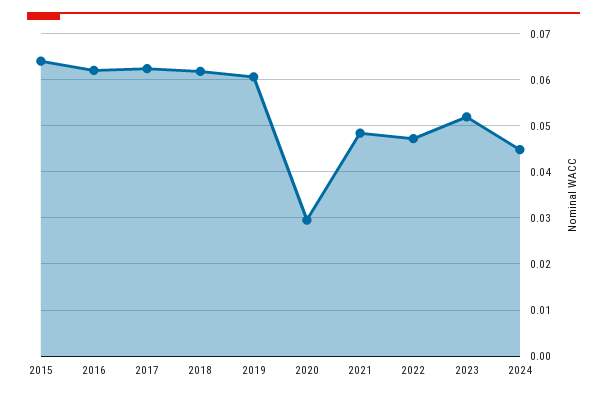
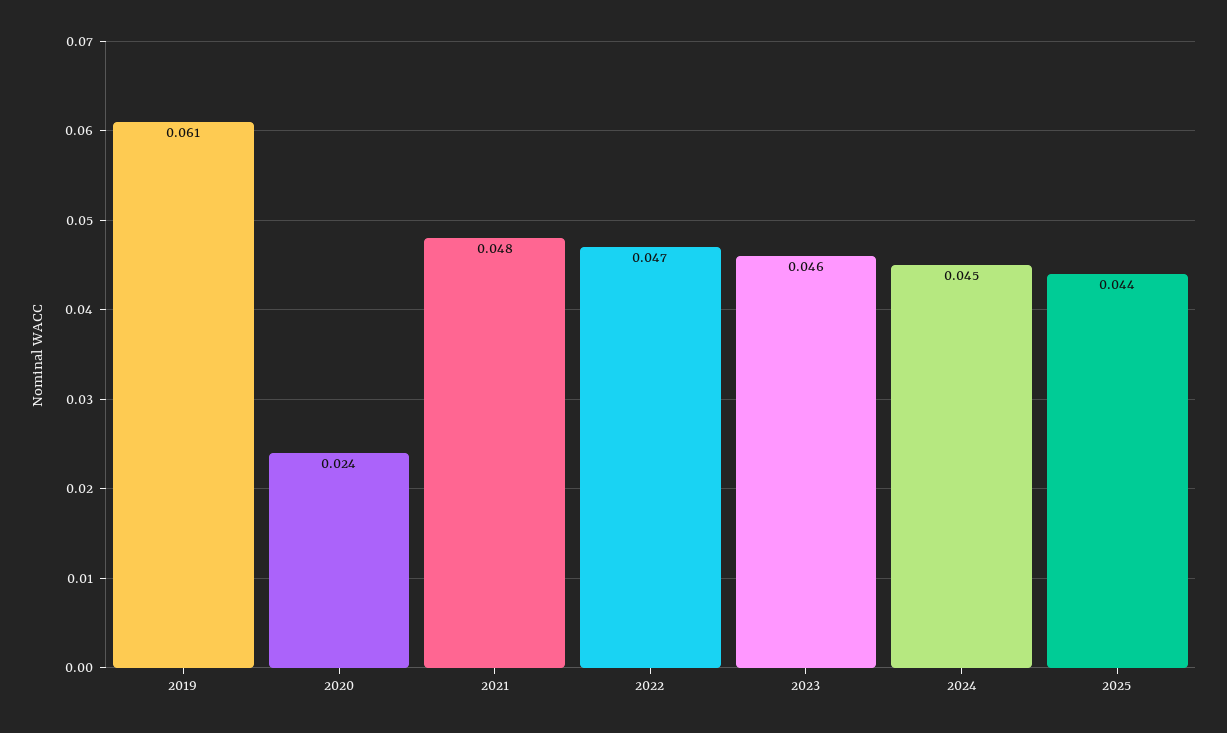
2015: 0.064 -> none
2016: 0.062 -> none
2017: 0.062 -> none
2018: 0.062 -> none
2020: 0.03 -> 0.024
2023: 0.052 -> 0.046
2025: none -> 0.044

